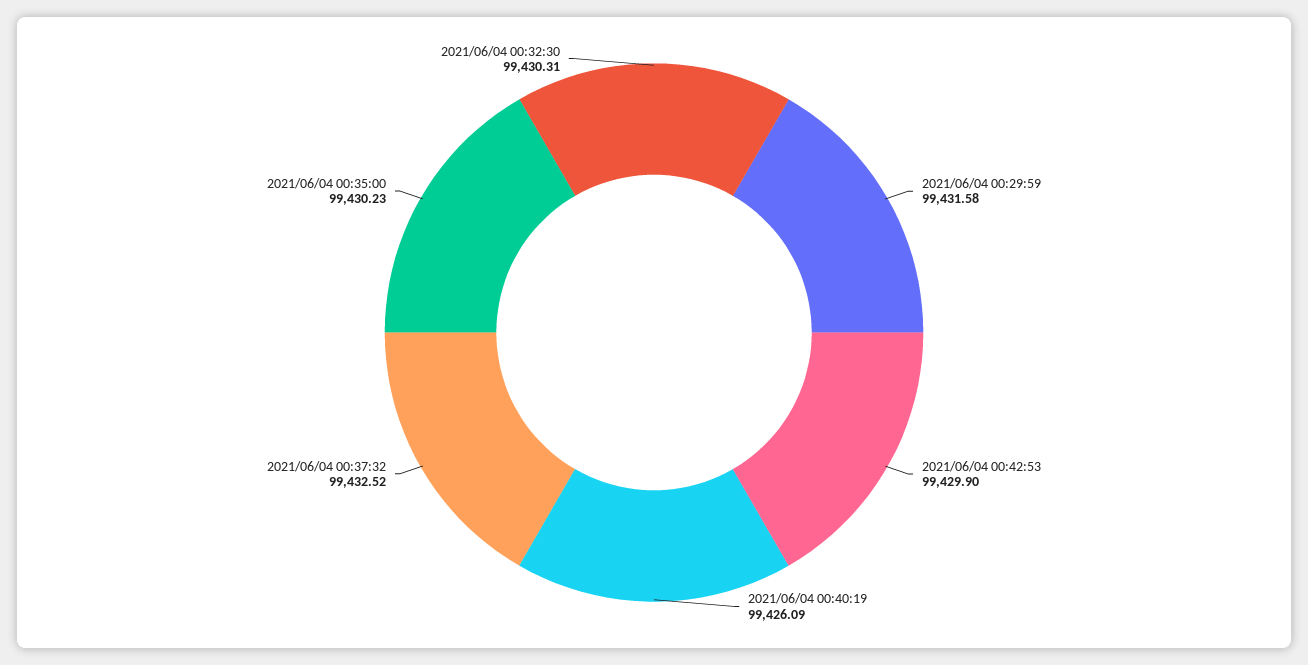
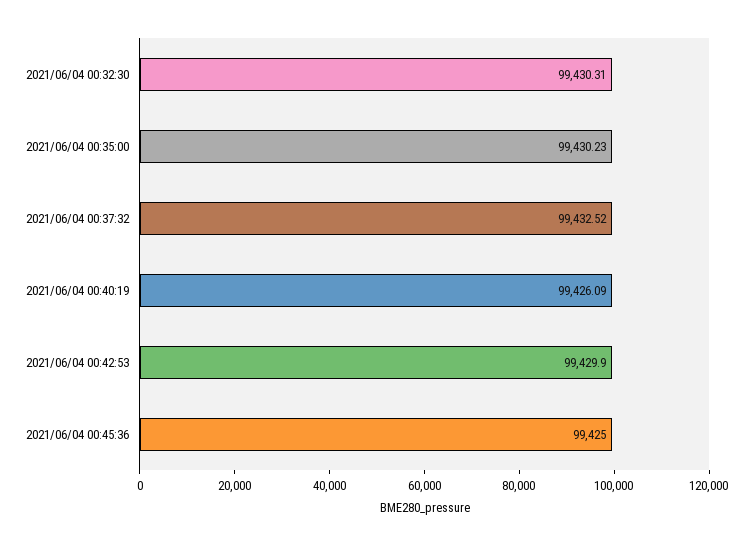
2021/06/04 00:29:59: 99431.58 -> none
2021/06/04 00:45:36: none -> 99425

